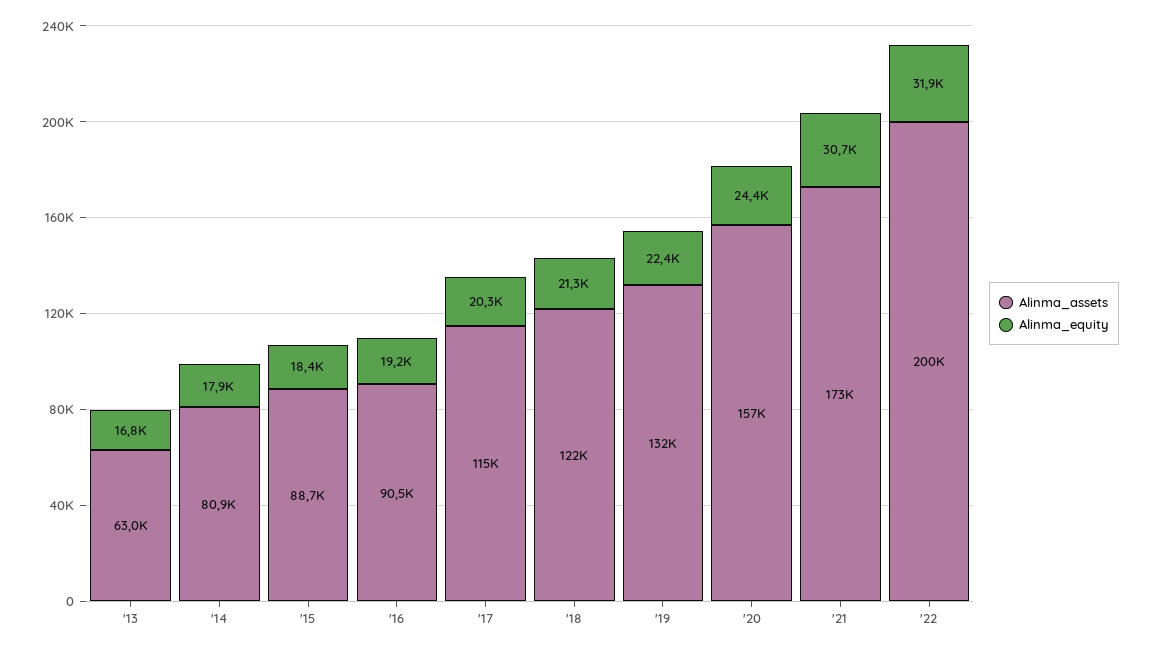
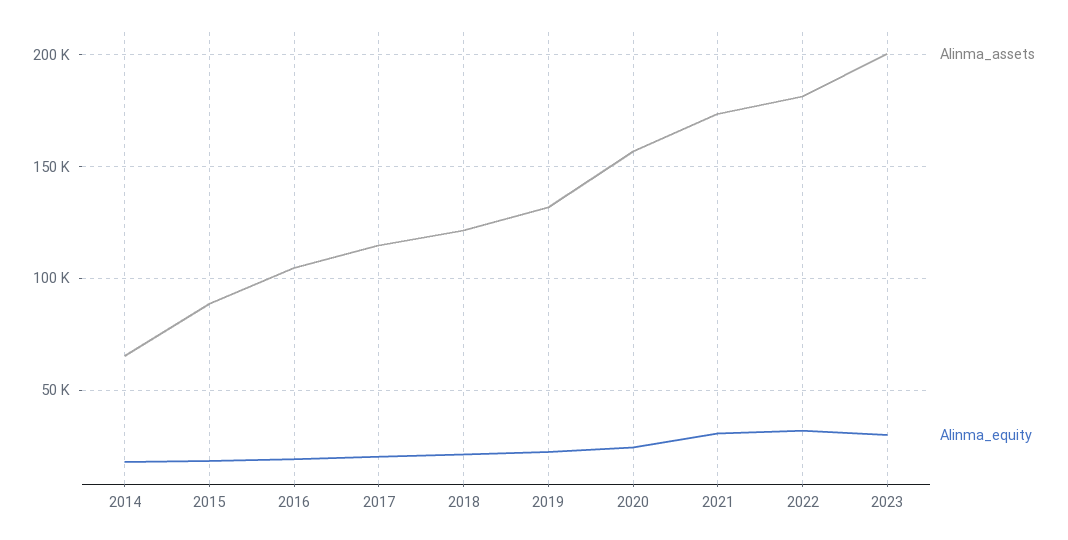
Alinma_assets, '13: 63000 -> none
Alinma_equity, '13: 16800 -> none
Alinma_assets, '14: 80900 -> 65000
Alinma_assets, '16: 90500 -> 105000
Alinma_assets, '22: 200000 -> 180000
Alinma_assets, 2023: none -> 200000
Alinma_equity, 2023: none -> 30000

